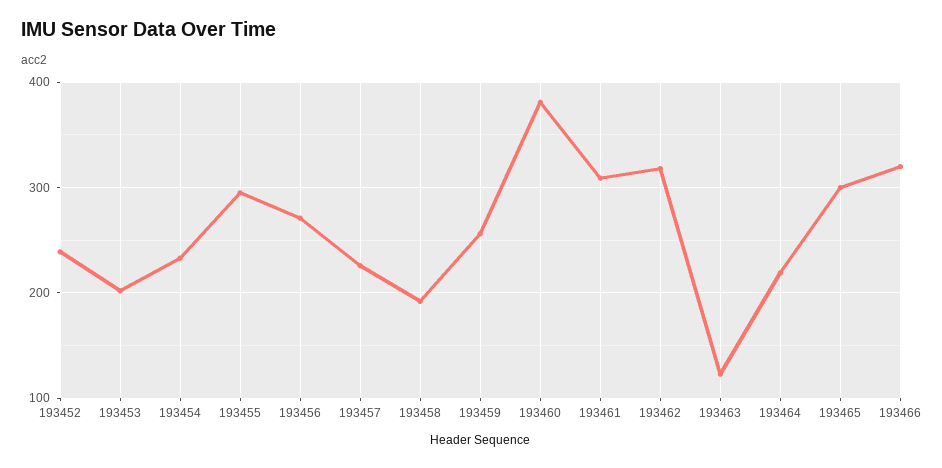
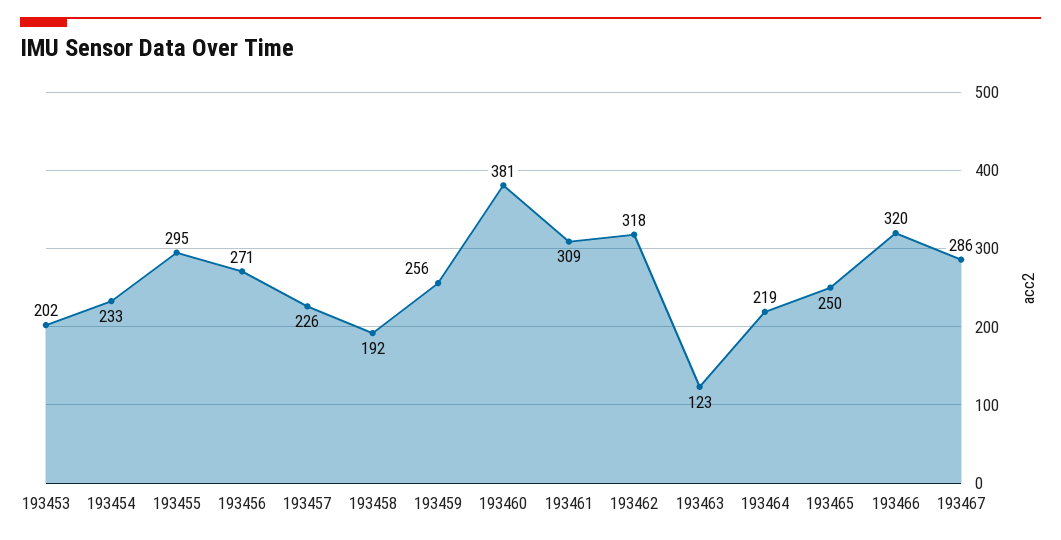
193452: 240 -> none
193465: 300 -> 250
193467: none -> 286

